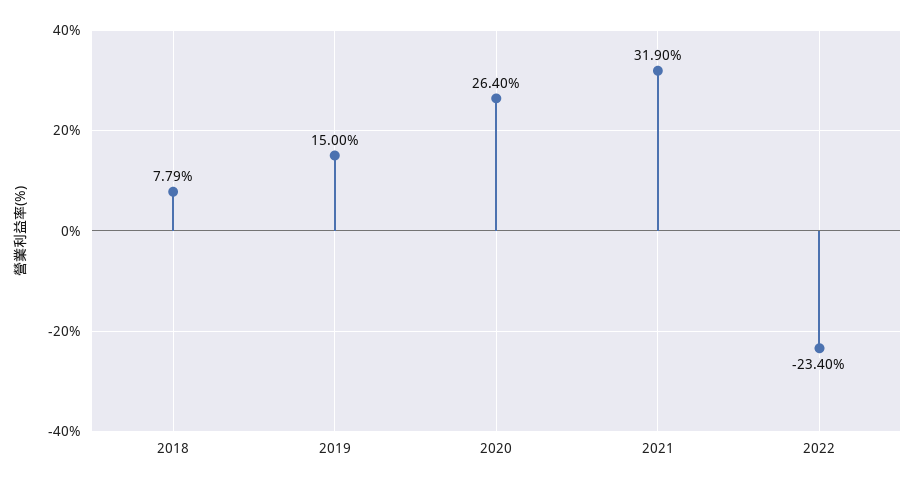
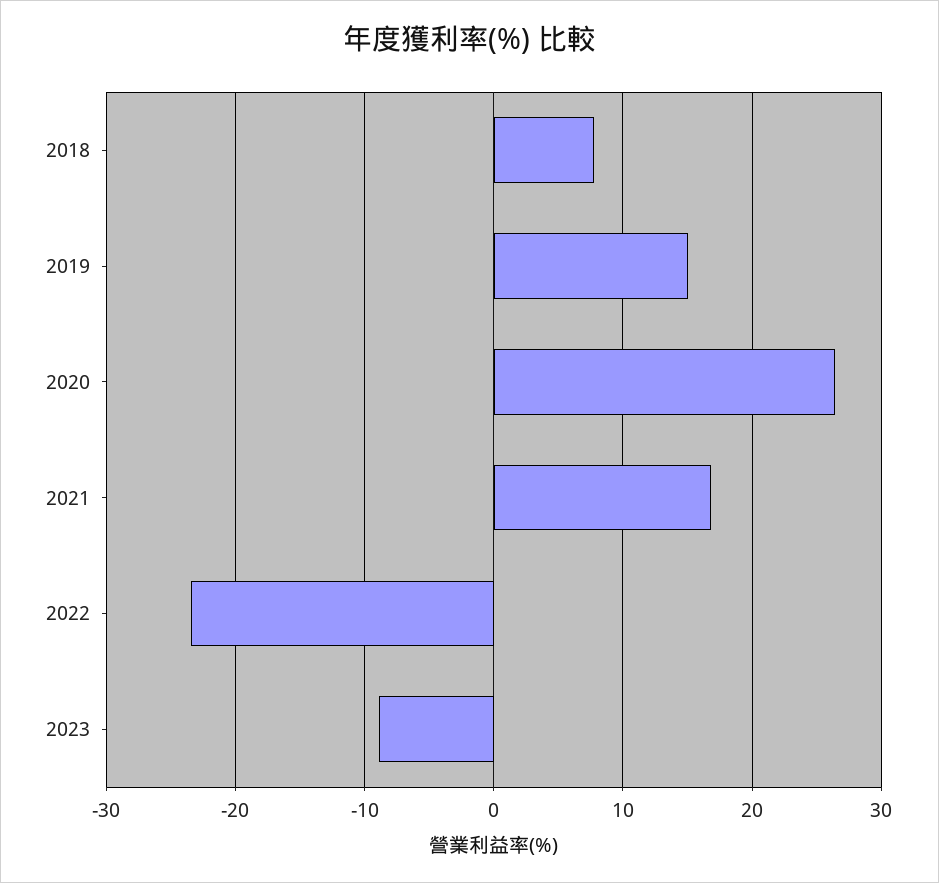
2021: 31.9 -> 17
2023: none -> -9

